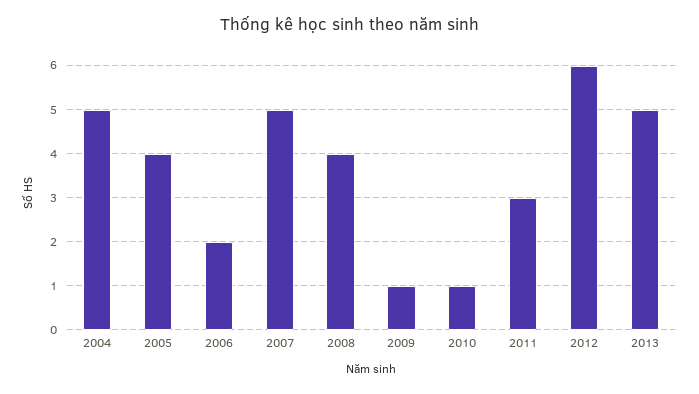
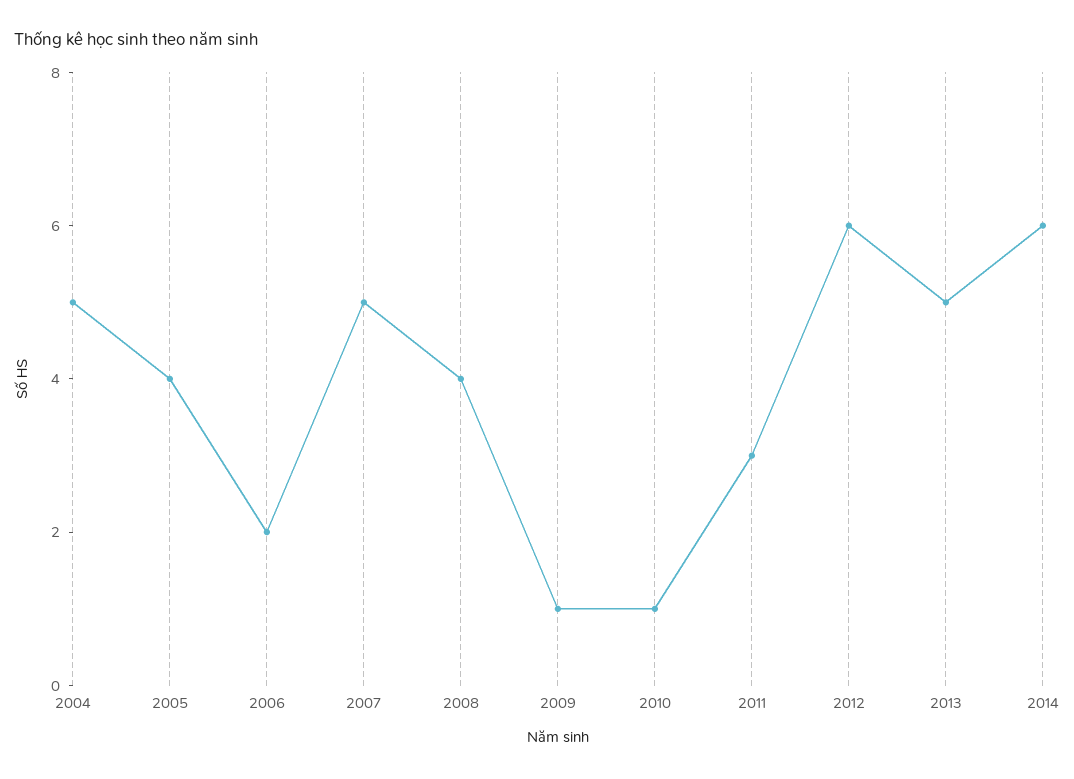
2014: none -> 6

